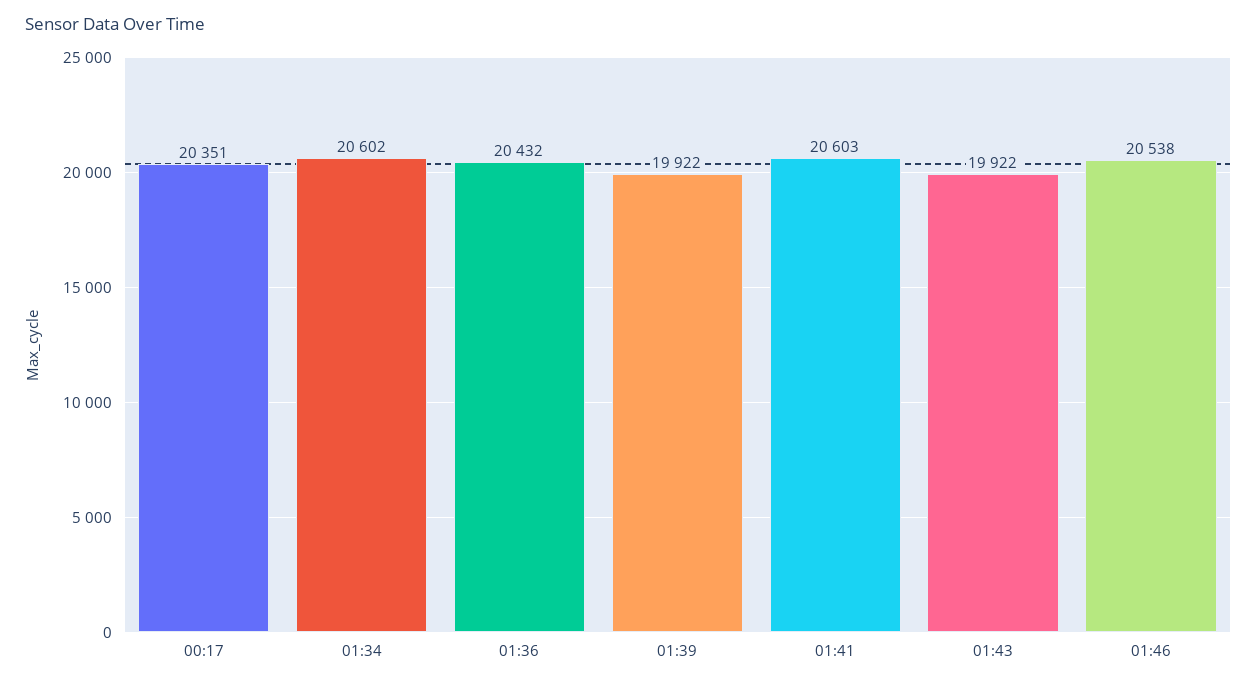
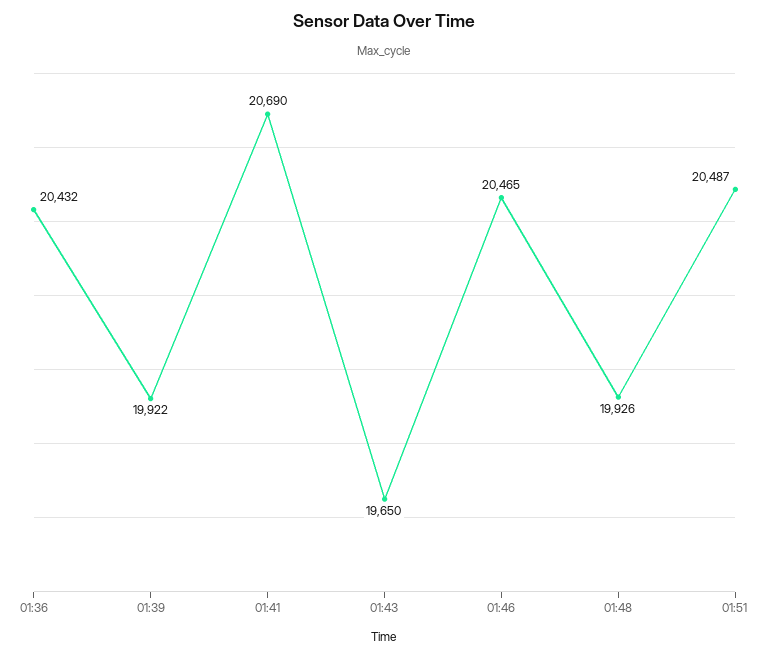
00:17: 20351 -> none
01:34: 20602 -> none
01:41: 20603 -> 20690
01:43: 19922 -> 19650
01:46: 20538 -> 20465
01:48: none -> 19926
01:51: none -> 20487

